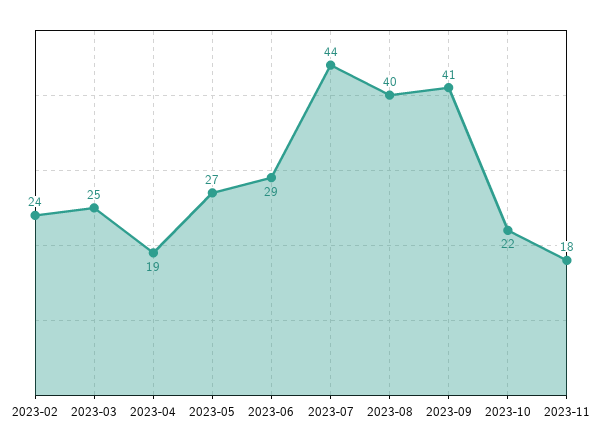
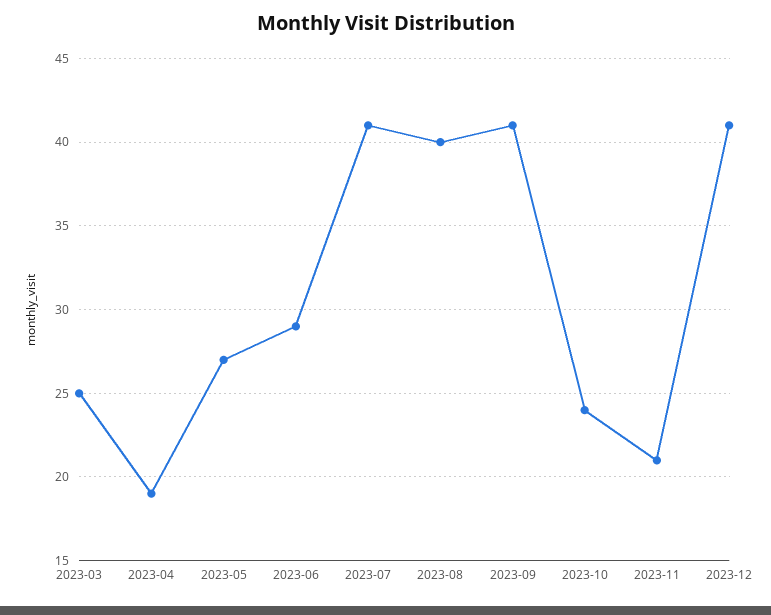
2023-02: 24 -> none
2023-07: 44 -> 41
2023-10: 22 -> 24
2023-11: 18 -> 21
2023-12: none -> 41

